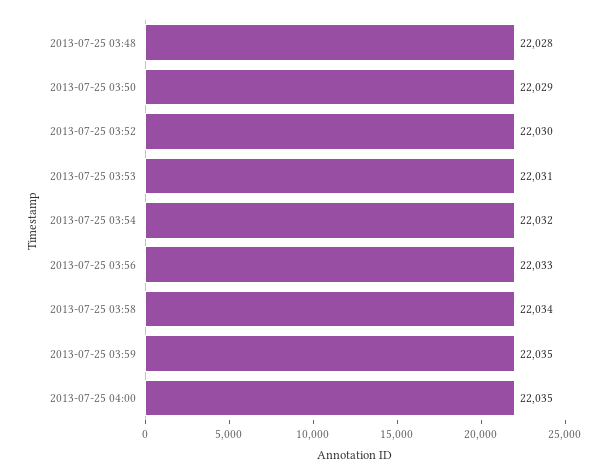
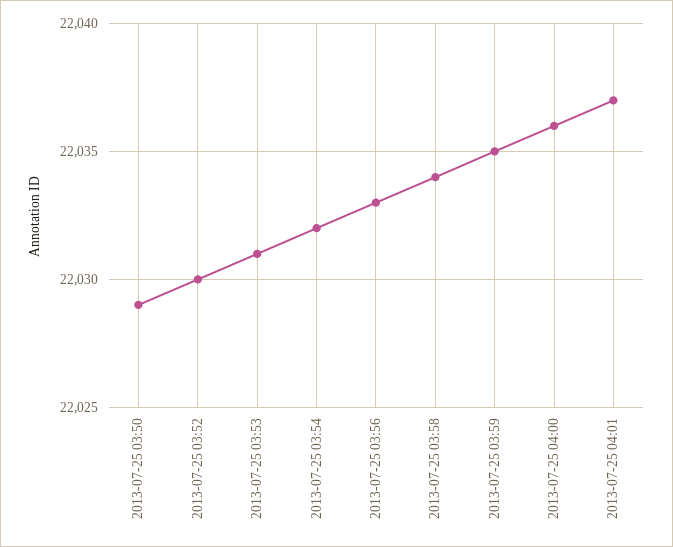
2013-07-25 03:48: 22028 -> none
2013-07-25 04:00: 22035 -> 22036
2013-07-25 04:01: none -> 22037

